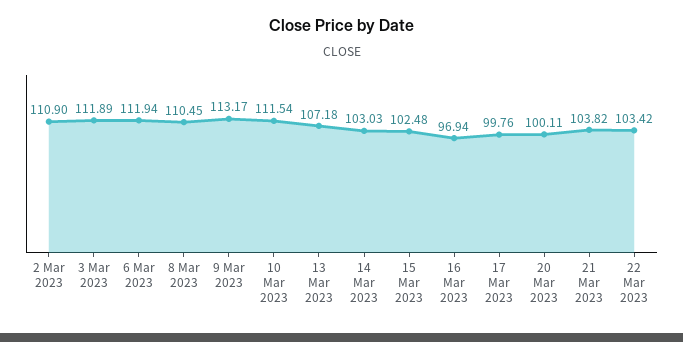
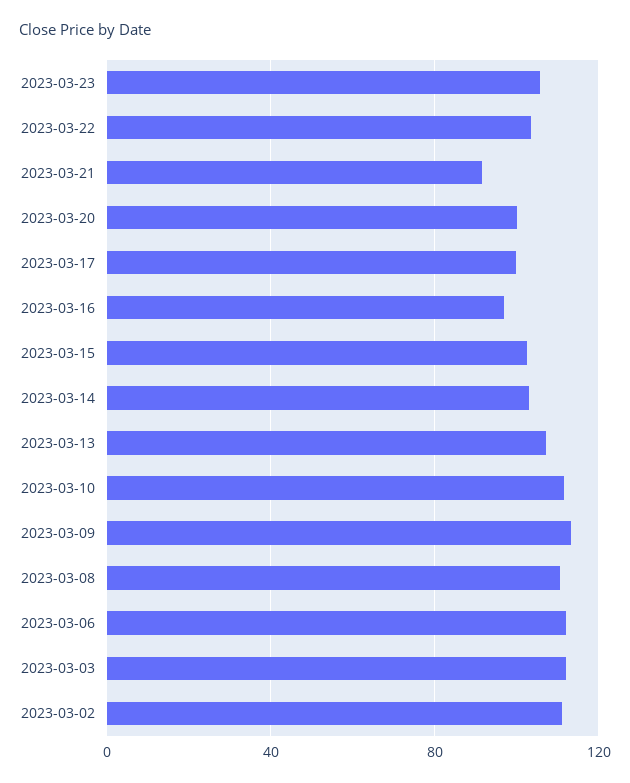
21 Mar 2023: 103.82 -> 90
2023-03-23: none -> 105

